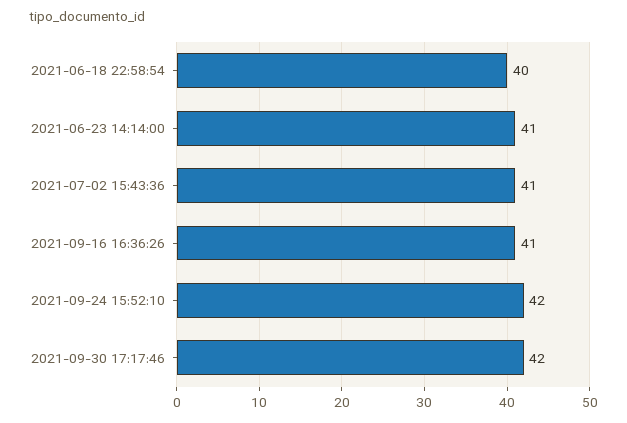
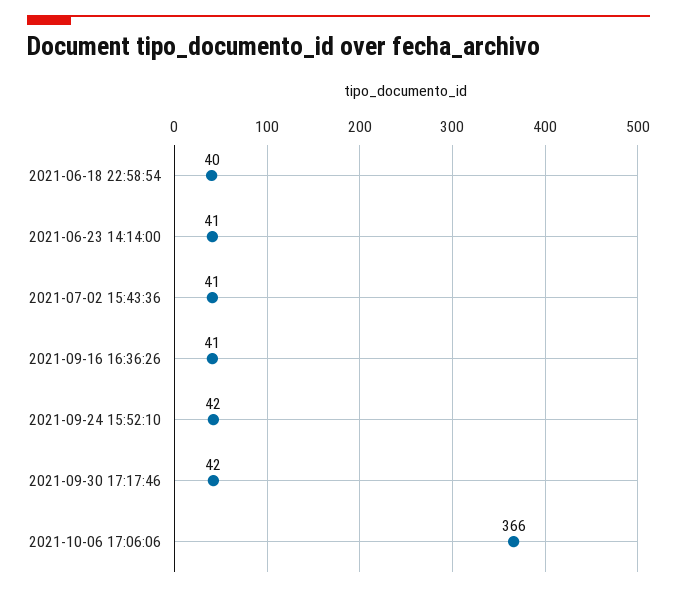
2021-10-06 17:06:06: none -> 366

